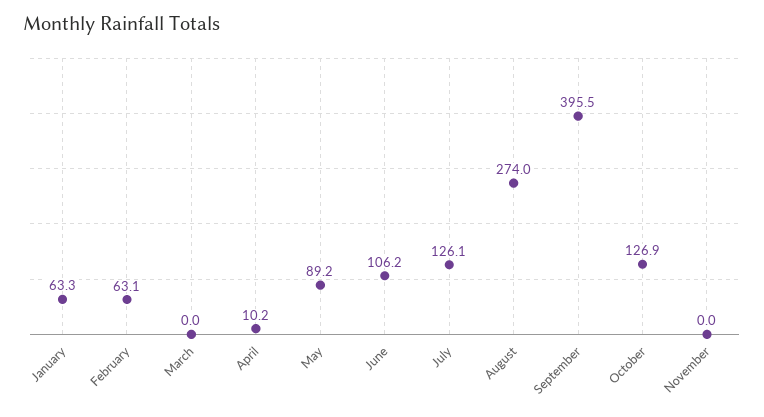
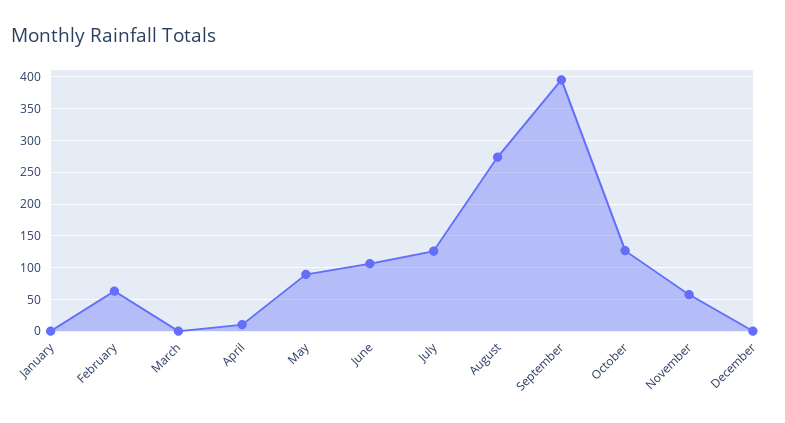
January: 63.3 -> 0
November: 0 -> 60
December: none -> 0

